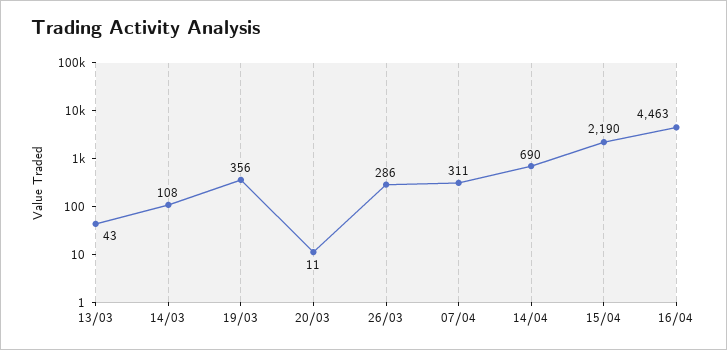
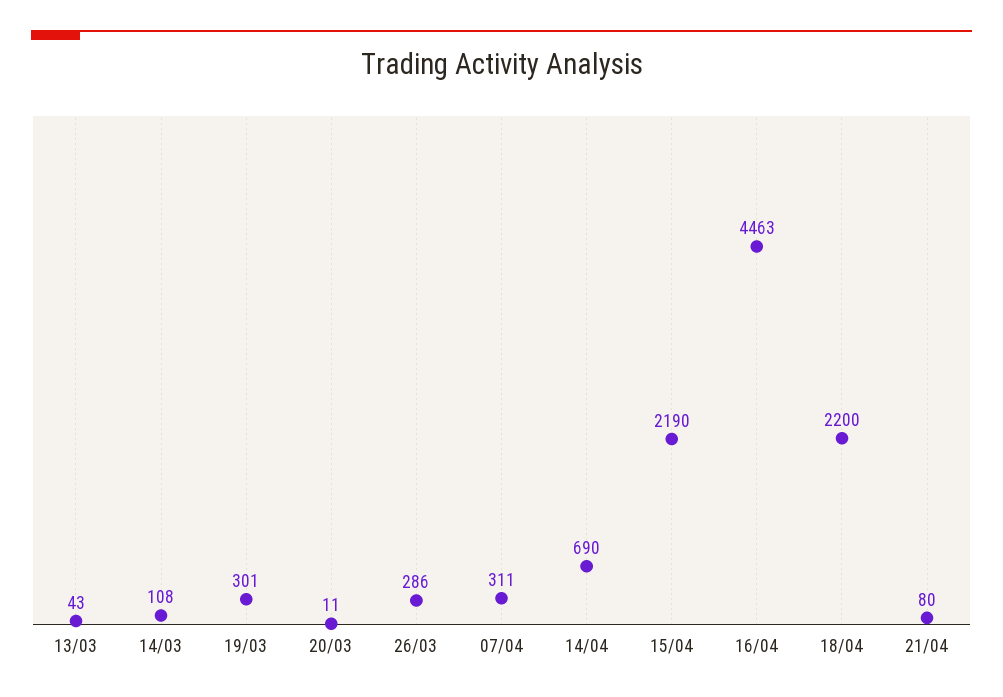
19/03: 356 -> 301
18/04: none -> 2200
21/04: none -> 80

